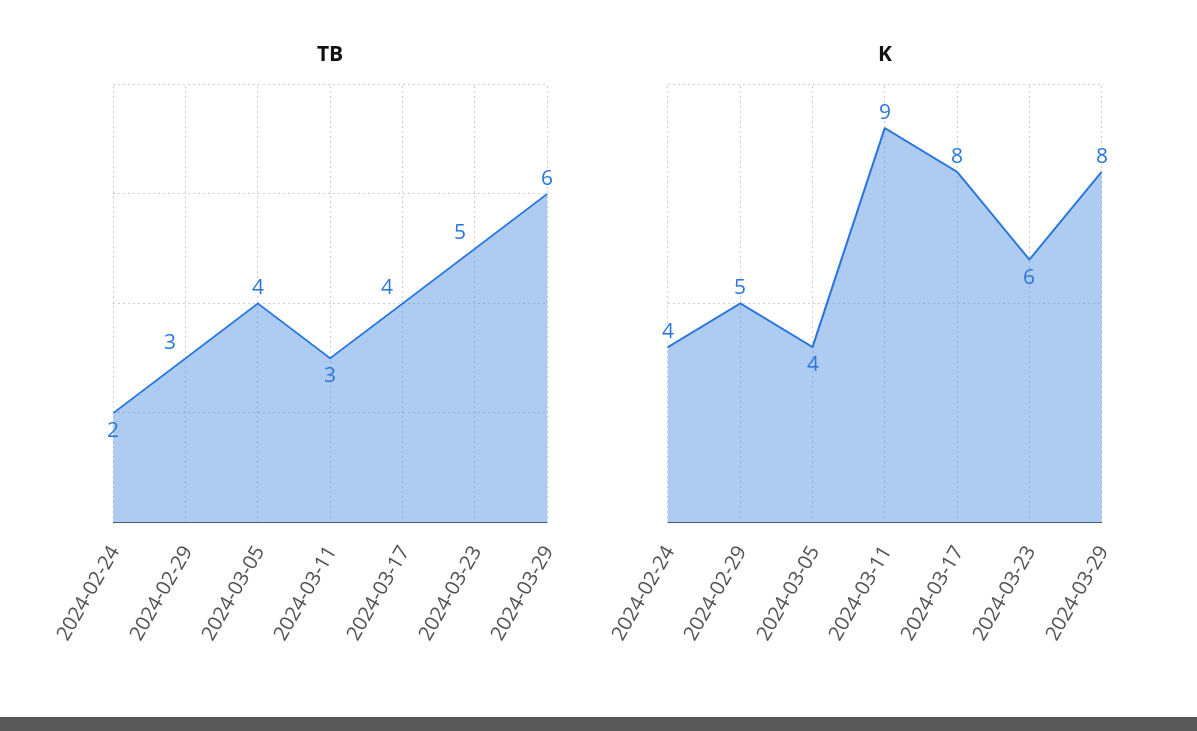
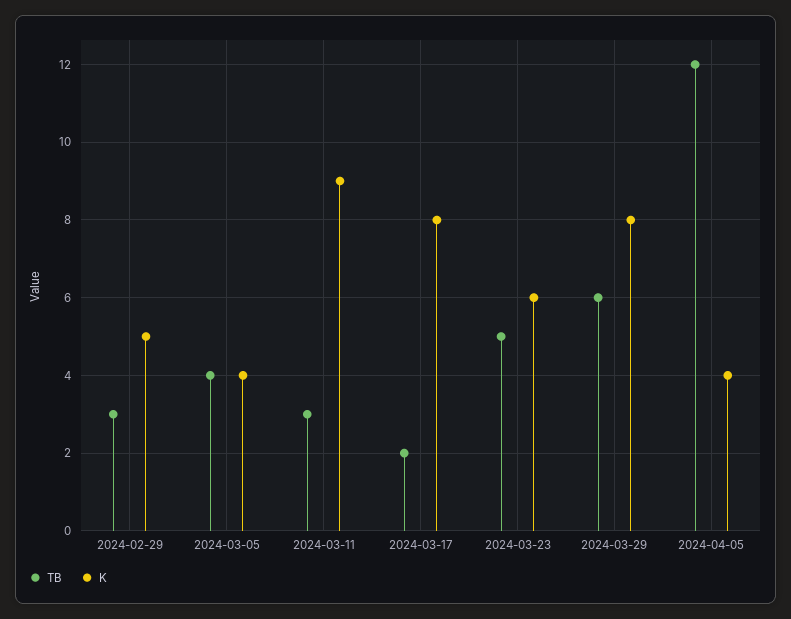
TB, 2024-02-24: 2 -> none
TB, 2024-03-17: 4 -> 2
K, 2024-02-24: 4 -> none
TB, 2024-04-05: none -> 12
K, 2024-04-05: none -> 4

